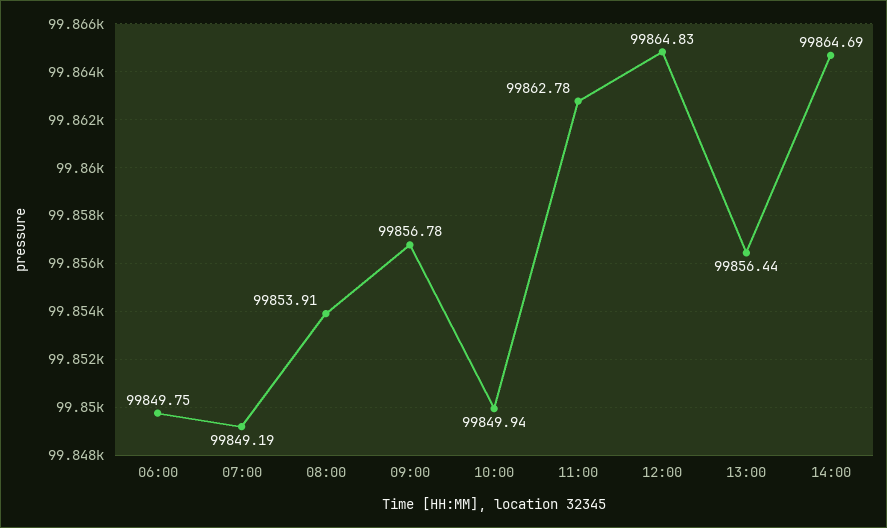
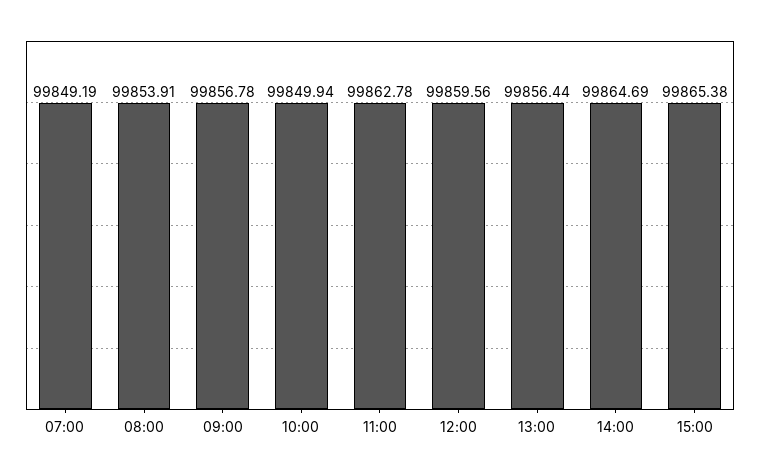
06:00: 99849.75 -> none
12:00: 99864.83 -> 99859.56
15:00: none -> 99865.38

